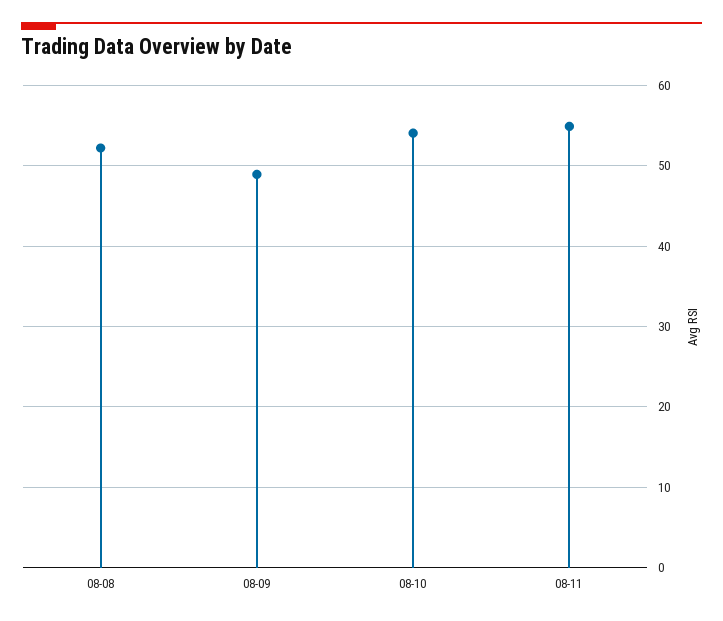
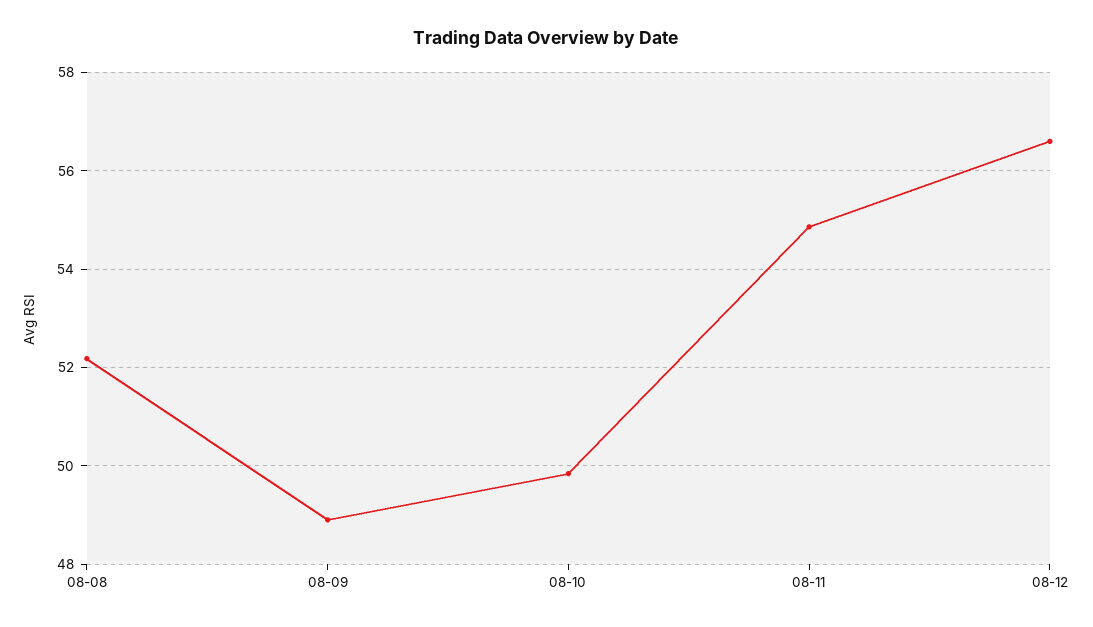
08-10: 54 -> 49.8
08-12: none -> 56.6

